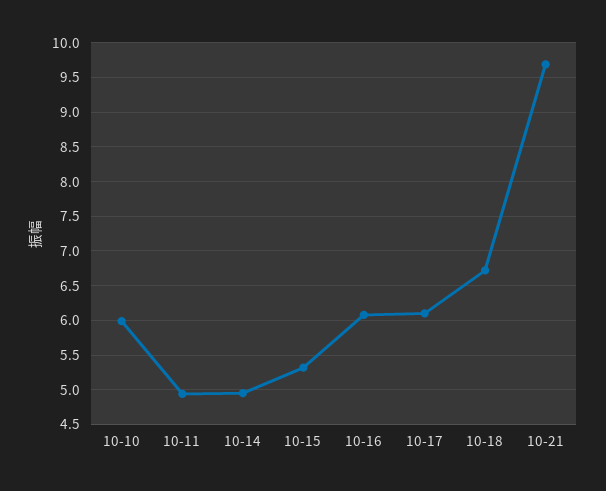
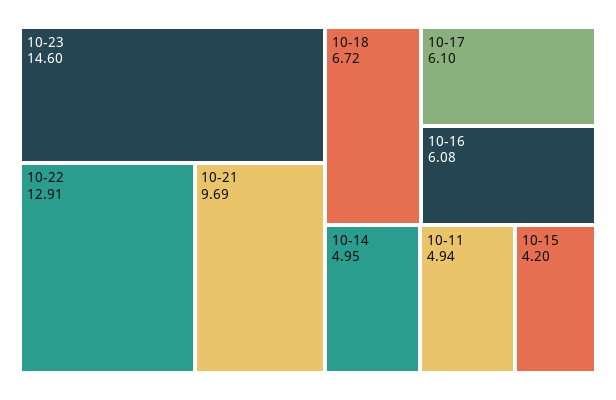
10-10: 6 -> none
10-15: 5.3 -> 4.2
10-23: none -> 14.6
10-22: none -> 12.91

